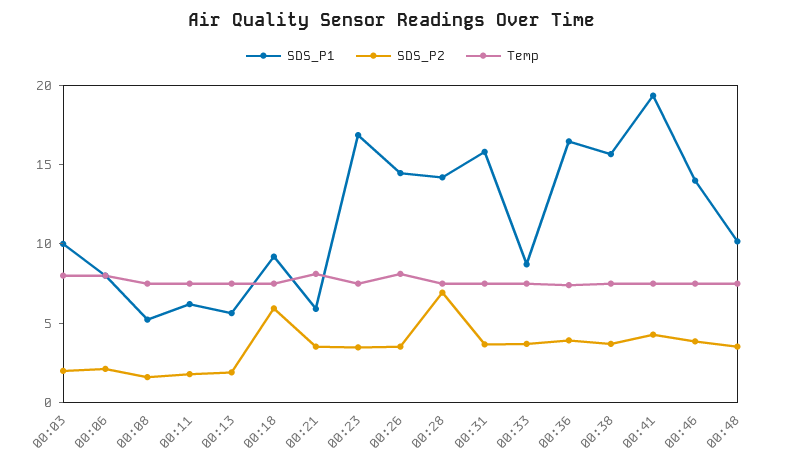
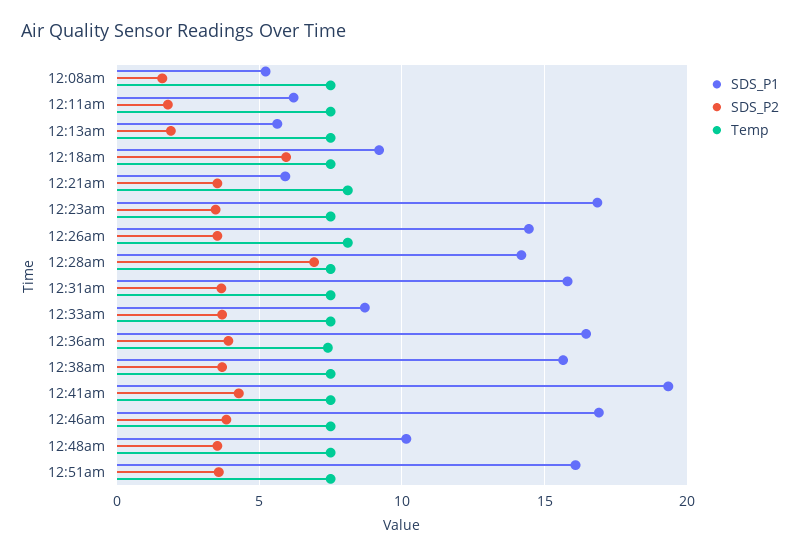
SDS_P1, 00:03: 10 -> none
SDS_P2, 00:03: 2 -> none
Temp, 00:03: 8 -> none
SDS_P1, 00:06: 8 -> none
SDS_P2, 00:06: 2 -> none
Temp, 00:06: 8 -> none
SDS_P1, 00:46: 14 -> 17
SDS_P1, 12:51am: none -> 16
SDS_P2, 12:51am: none -> 3.5
Temp, 12:51am: none -> 7.5

